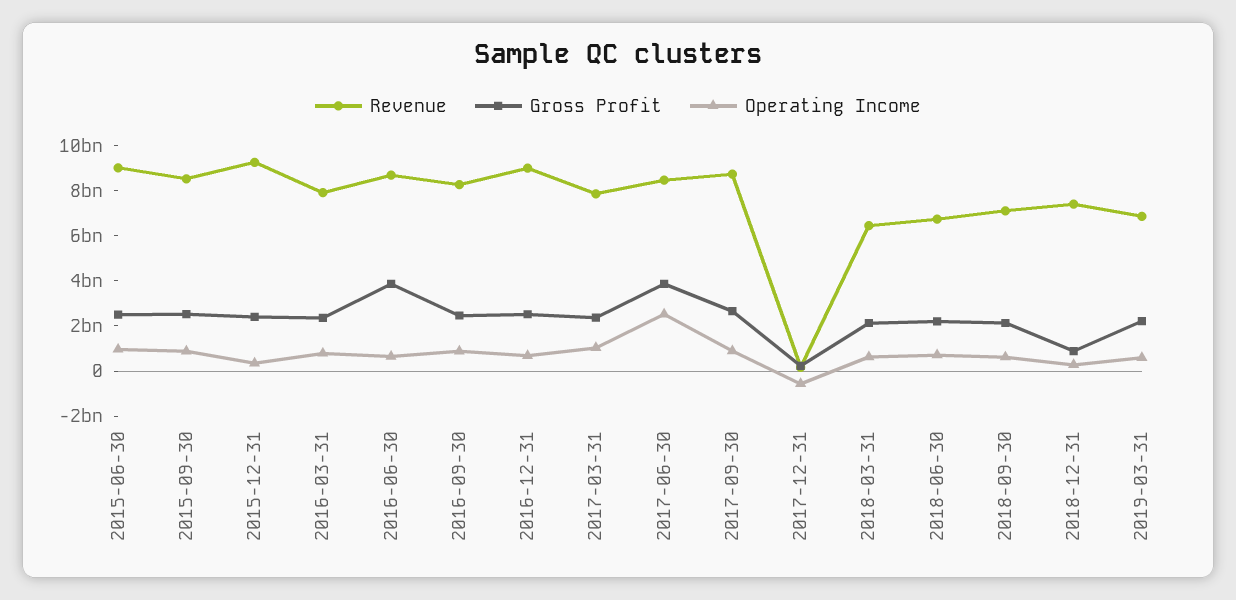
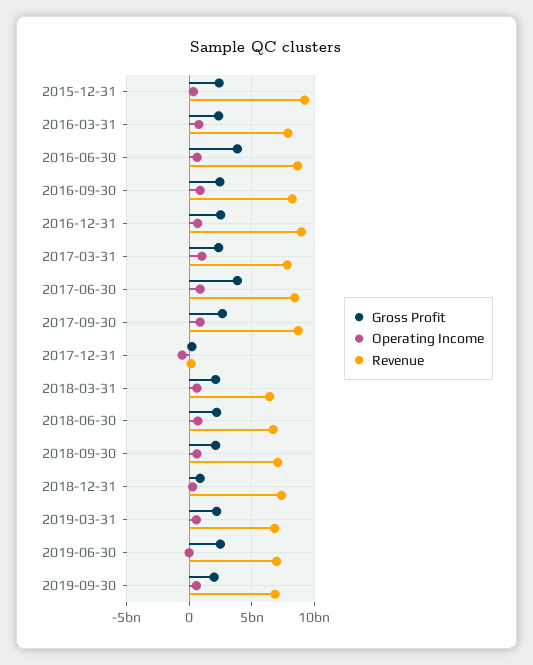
Revenue, 2015-06-30: 9000000000 -> none
Gross Profit, 2015-06-30: 2500000000 -> none
Operating Income, 2015-06-30: 1000000000 -> none
Revenue, 2015-09-30: 8500000000 -> none
Gross Profit, 2015-09-30: 2500000000 -> none
Operating Income, 2015-09-30: 1000000000 -> none
Operating Income, 2017-06-30: 2500000000 -> 1000000000
Gross Profit, 2019-06-30: none -> 2500000000
Operating Income, 2019-06-30: none -> 0
Revenue, 2019-06-30: none -> 7000000000
Gross Profit, 2019-09-30: none -> 2000000000
Operating Income, 2019-09-30: none -> 500000000
Revenue, 2019-09-30: none -> 7000000000

